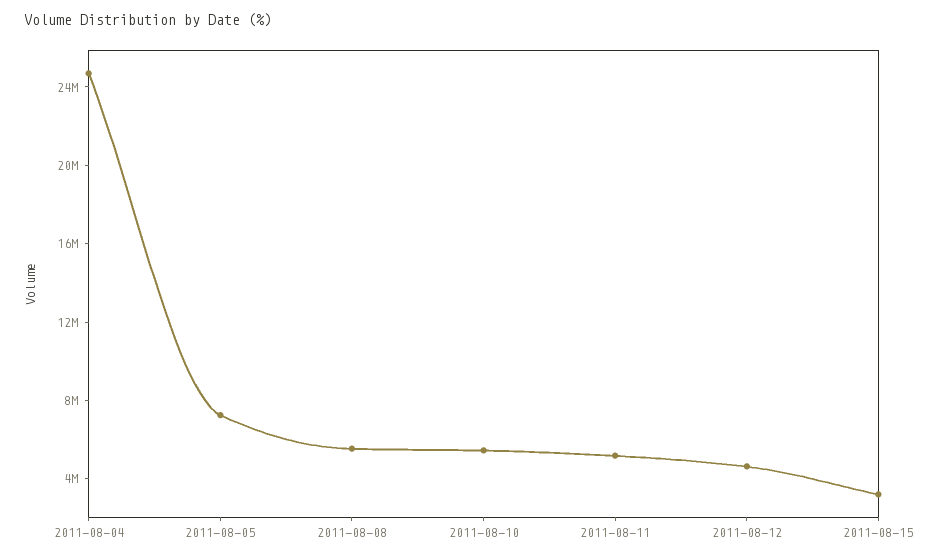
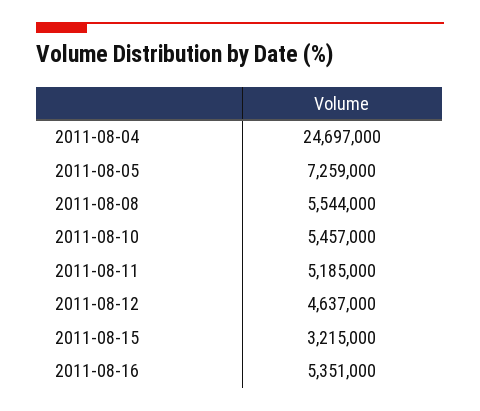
2011-08-16: none -> 5351000

